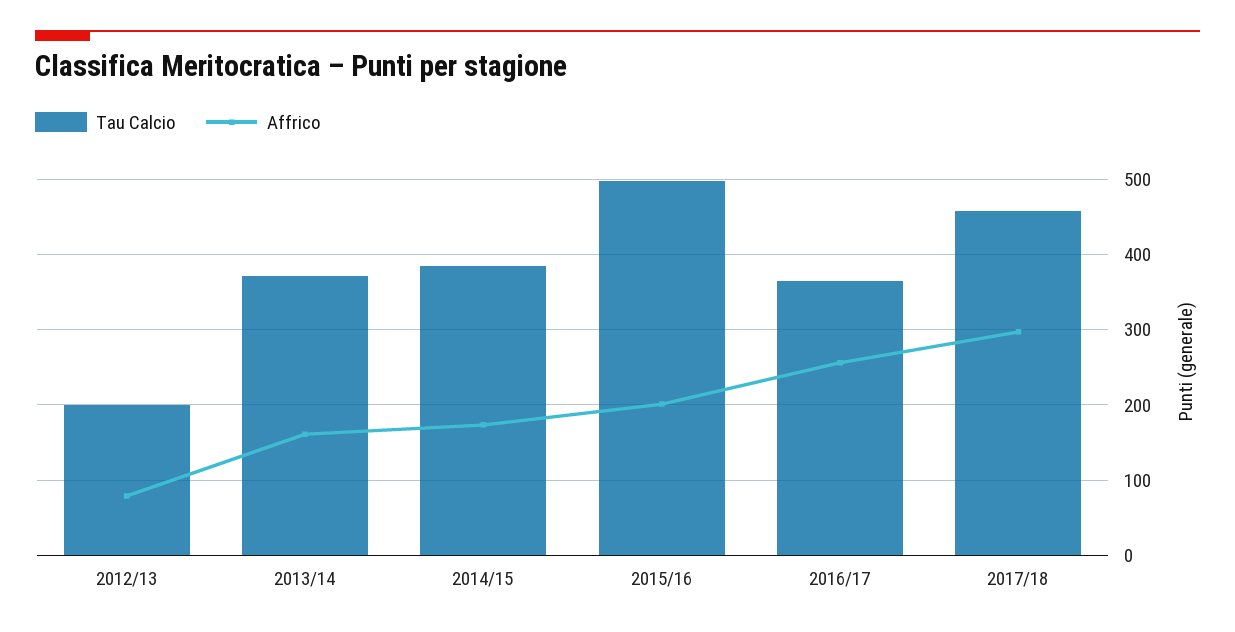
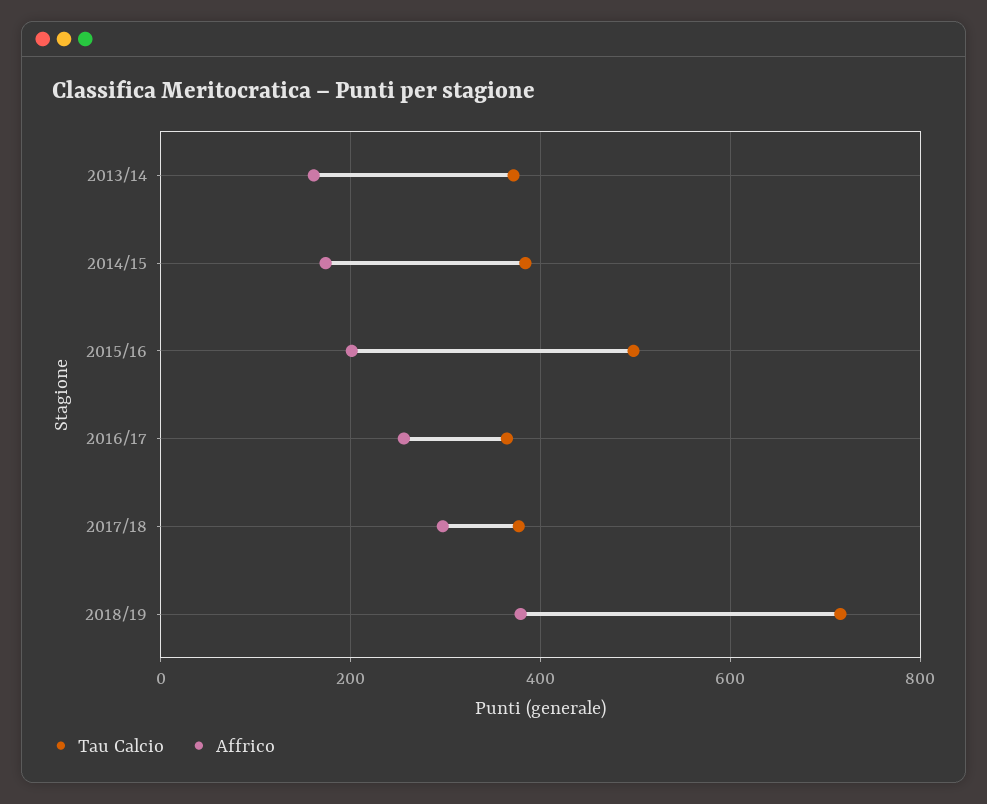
Tau Calcio, 2012/13: 200 -> none
Affrico, 2012/13: 80 -> none
Tau Calcio, 2017/18: 460 -> 380
Tau Calcio, 2018/19: none -> 720
Affrico, 2018/19: none -> 380

